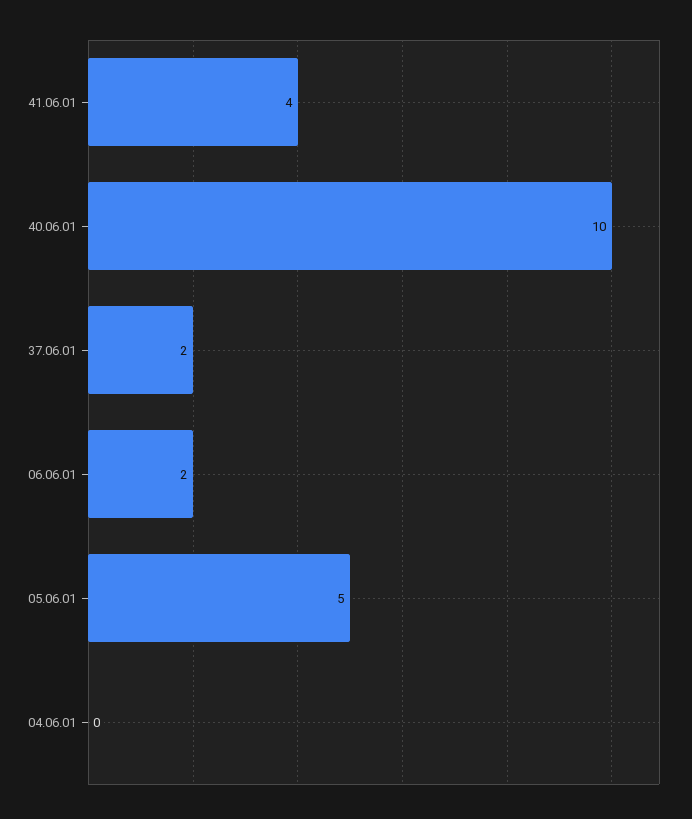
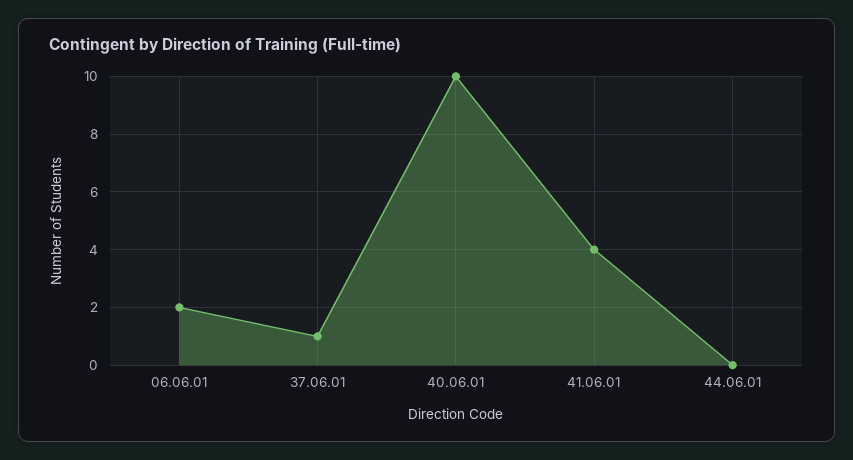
37.06.01: 2 -> 1
05.06.01: 5 -> none
04.06.01: 0 -> none
44.06.01: none -> 0

